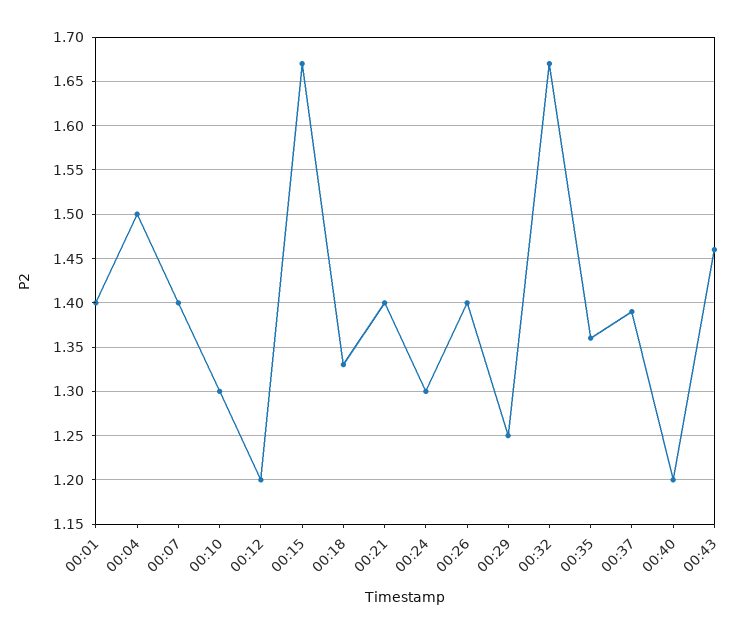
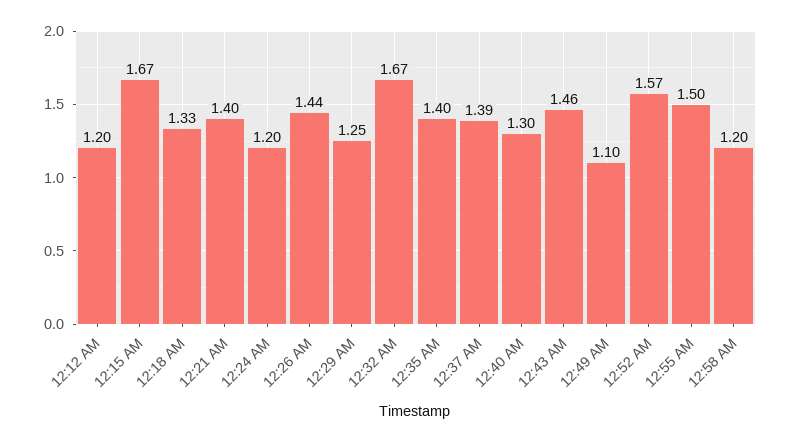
00:01: 1.4 -> none
00:04: 1.5 -> none
00:07: 1.4 -> none
00:10: 1.3 -> none
00:24: 1.3 -> 1.2
00:26: 1.4 -> 1.44
00:35: 1.36 -> 1.4
00:40: 1.2 -> 1.3
12:49 AM: none -> 1.1
12:52 AM: none -> 1.57
12:55 AM: none -> 1.5
12:58 AM: none -> 1.2

